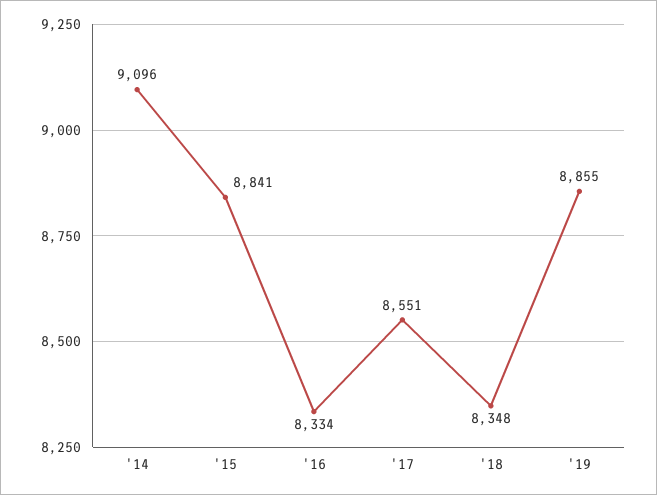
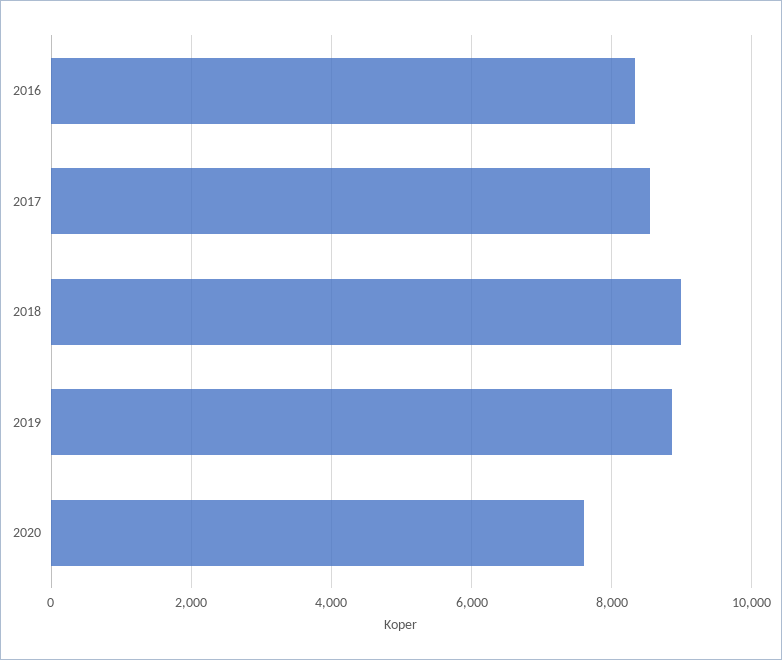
'14: 9096 -> none
'15: 8841 -> none
'18: 8348 -> 9000
2020: none -> 7600

